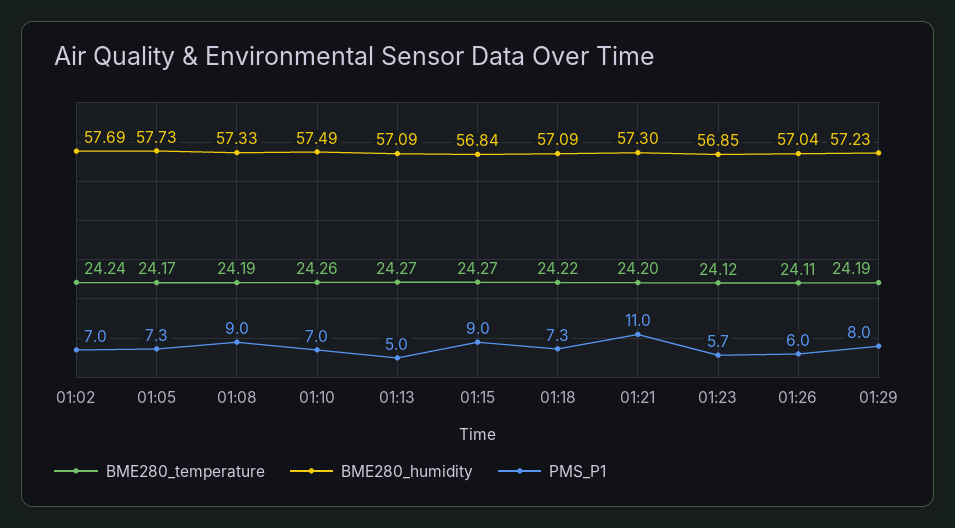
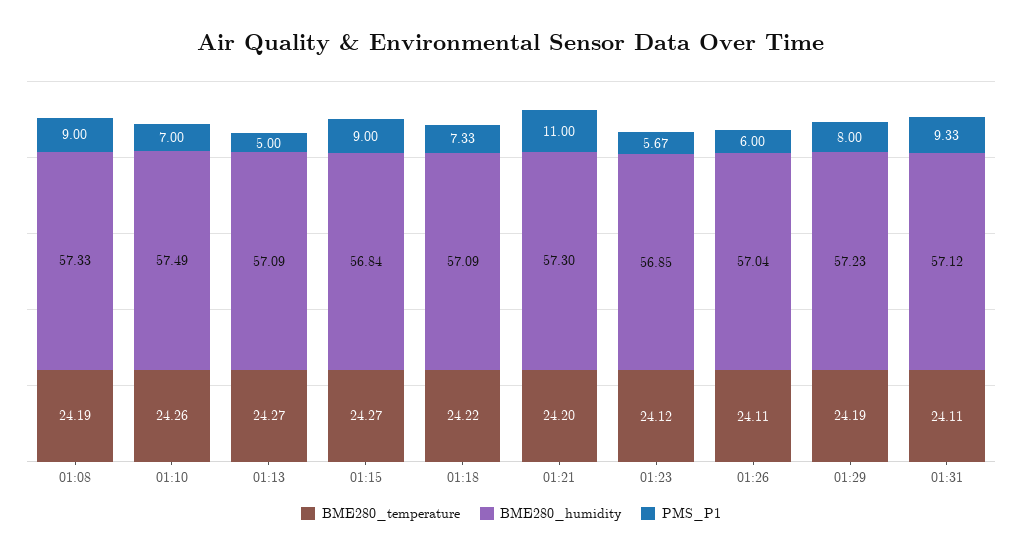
BME280_temperature, 01:02: 24.24 -> none
BME280_humidity, 01:02: 57.69 -> none
PMS_P1, 01:02: 7 -> none
BME280_temperature, 01:05: 24.17 -> none
BME280_humidity, 01:05: 57.73 -> none
PMS_P1, 01:05: 7.3 -> none
BME280_temperature, 01:31: none -> 24.11
BME280_humidity, 01:31: none -> 57.12
PMS_P1, 01:31: none -> 9.33

